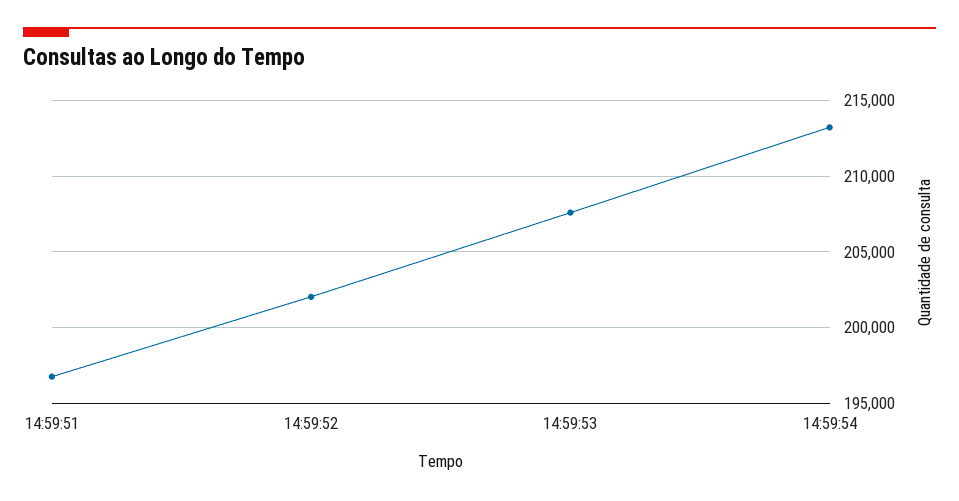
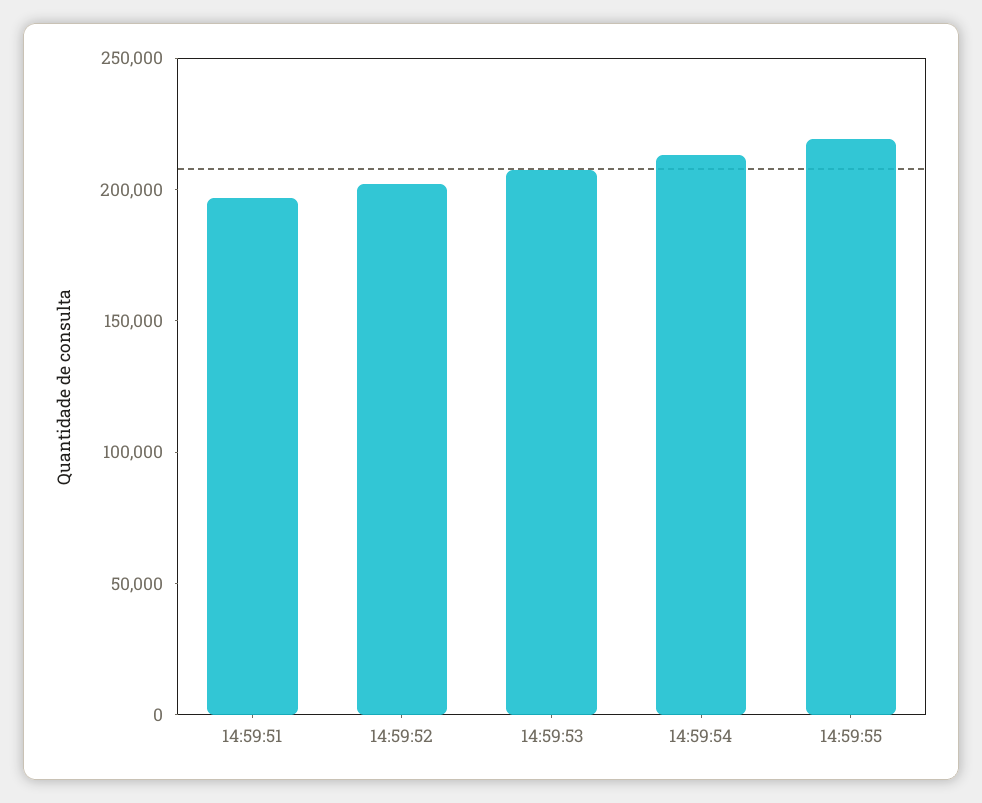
14:59:55: none -> 220000

